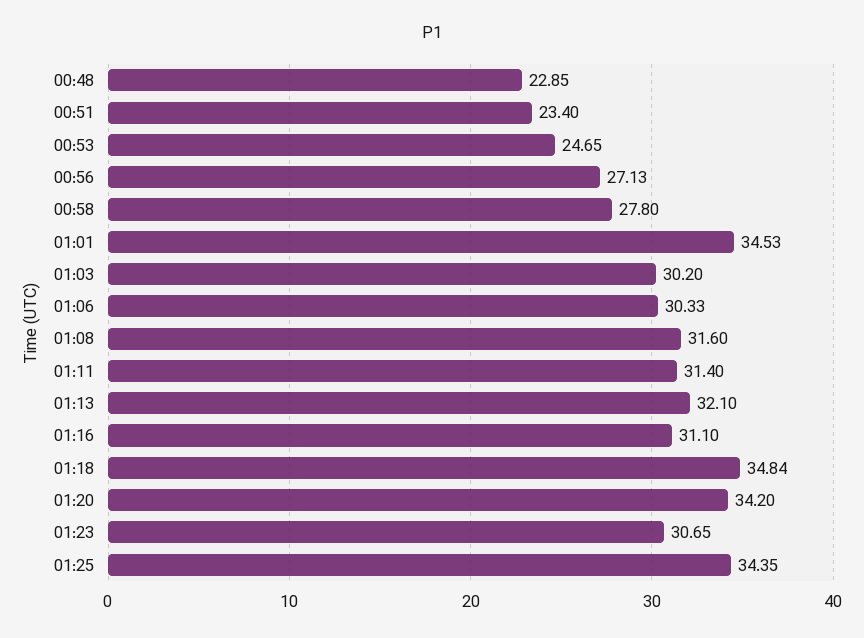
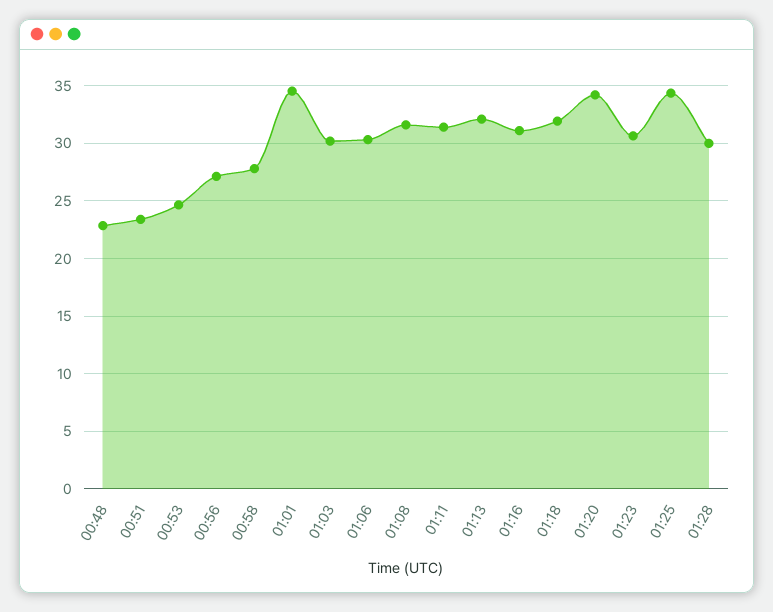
01:18: 34.84 -> 32
01:28: none -> 30

